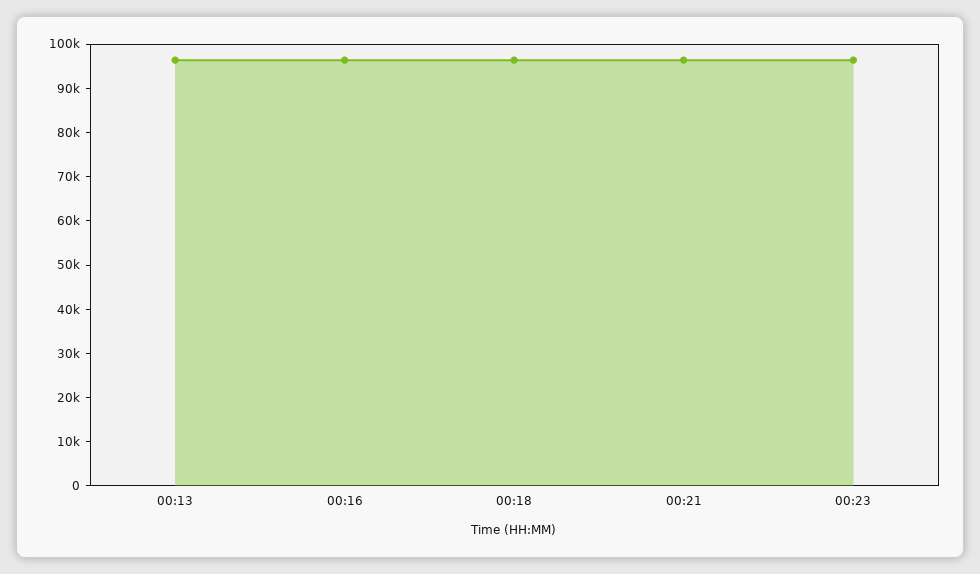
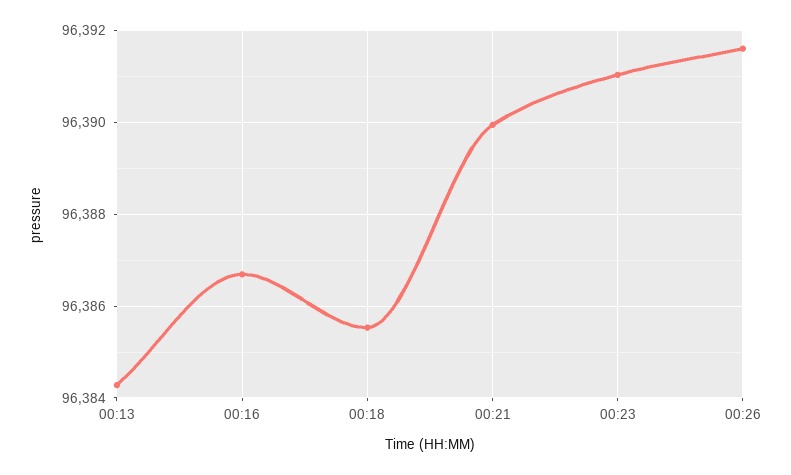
00:26: none -> 96391.6

